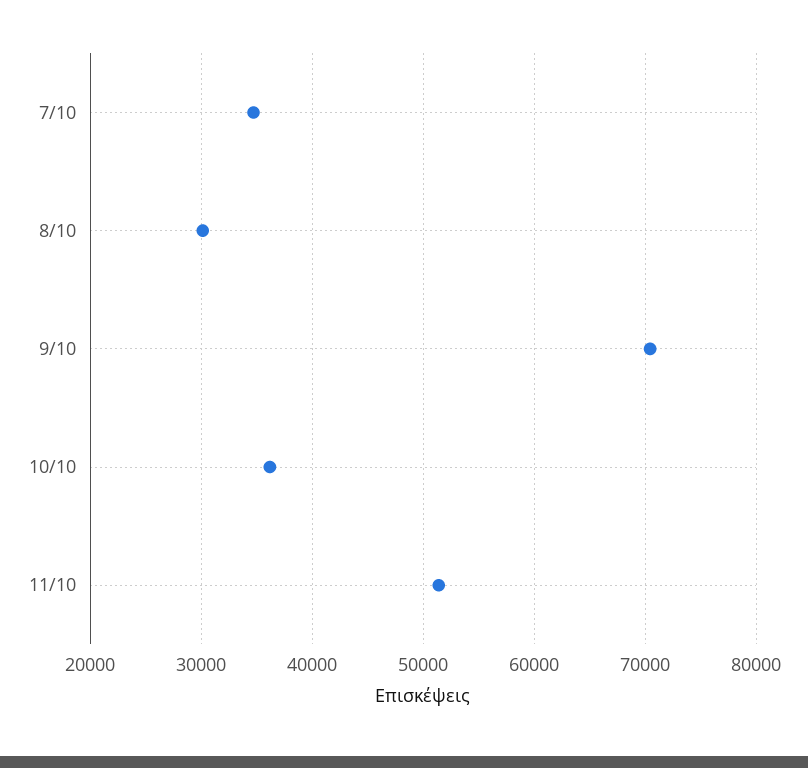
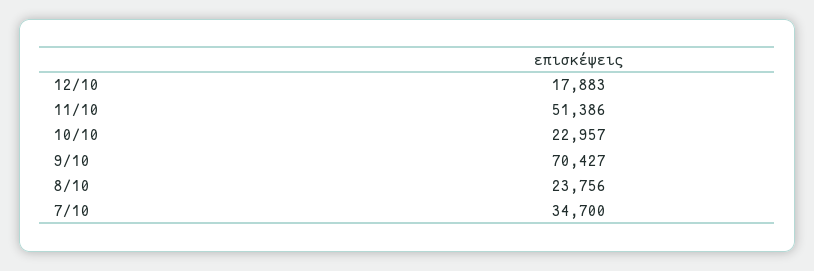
8/10: 30000 -> 23756
10/10: 36000 -> 22957
12/10: none -> 17883

